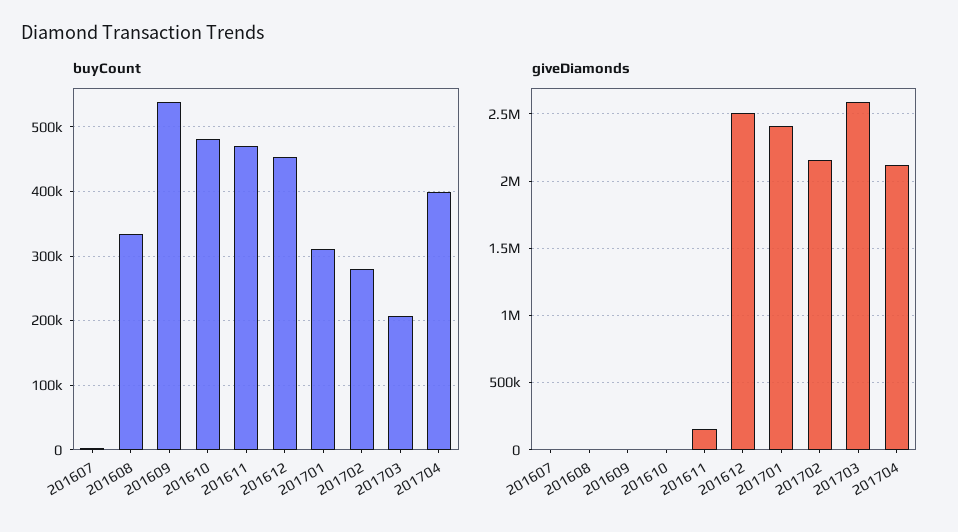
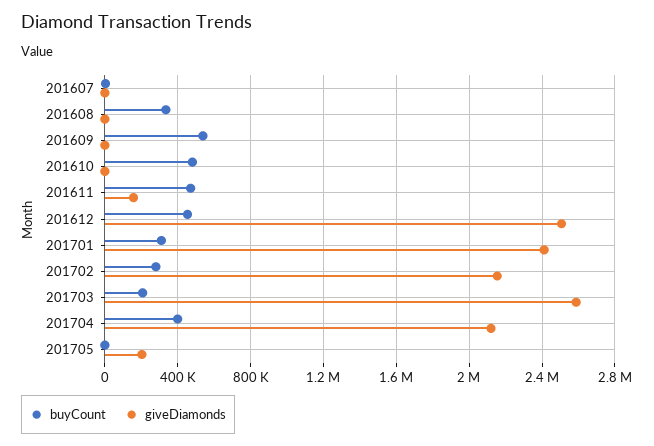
buyCount, 201705: none -> 0
giveDiamonds, 201705: none -> 200000

